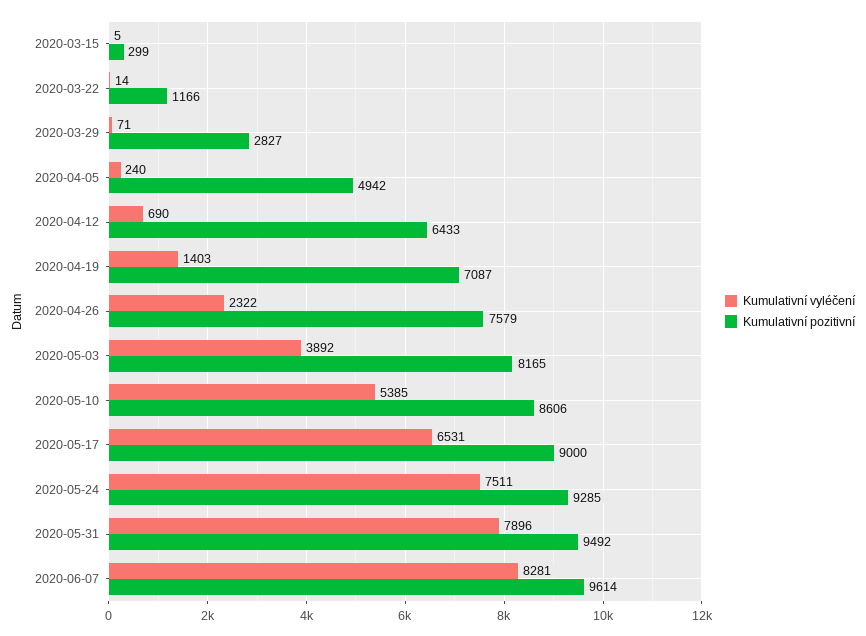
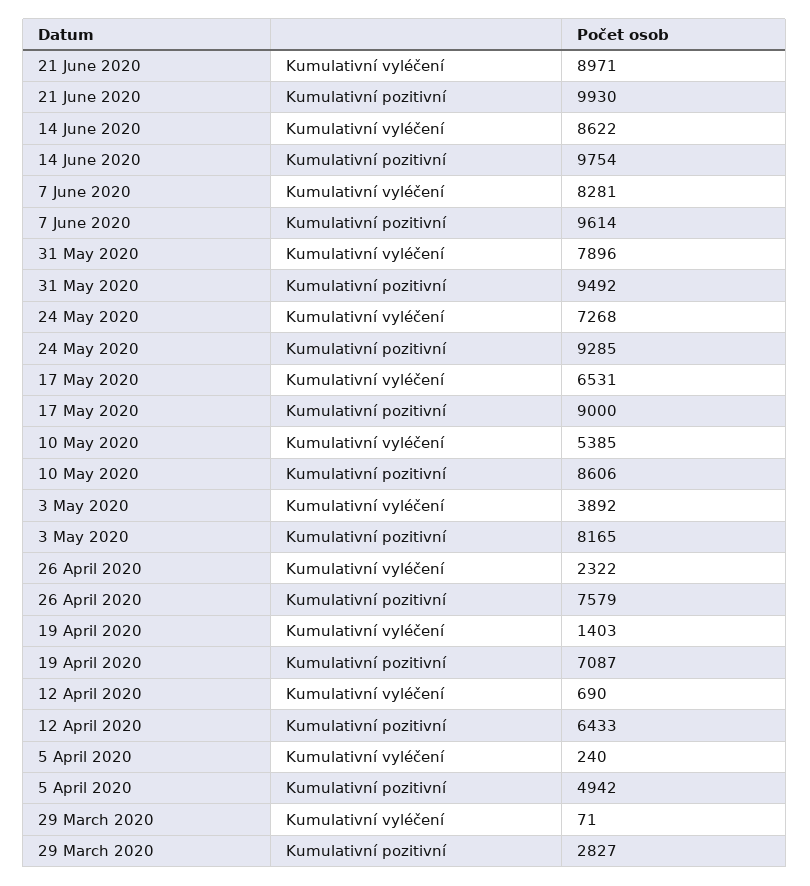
Kumulativní vyléčení, 2020-03-15: 5 -> none
Kumulativní pozitivní, 2020-03-15: 299 -> none
Kumulativní vyléčení, 2020-03-22: 14 -> none
Kumulativní pozitivní, 2020-03-22: 1166 -> none
Kumulativní vyléčení, 2020-05-24: 7511 -> 7268
Kumulativní vyléčení, 21 June 2020: none -> 8971
Kumulativní pozitivní, 21 June 2020: none -> 9930
Kumulativní vyléčení, 14 June 2020: none -> 8622
Kumulativní pozitivní, 14 June 2020: none -> 9754

